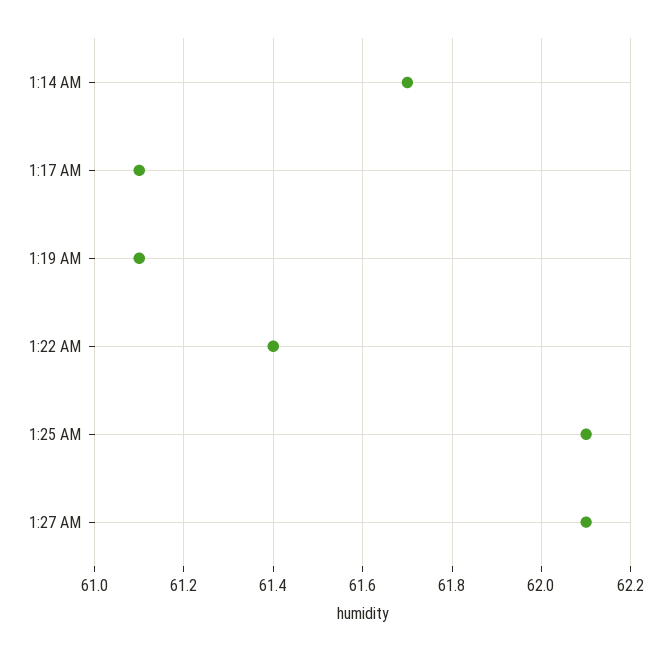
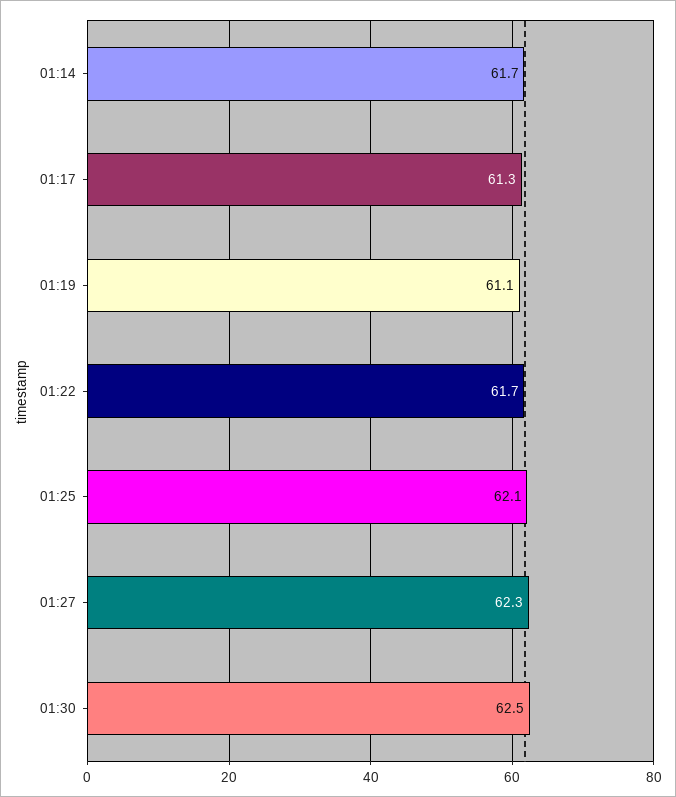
1:17 AM: 61.1 -> 61.3
1:22 AM: 61.4 -> 61.7
1:27 AM: 62.1 -> 62.3
01:30: none -> 62.5

